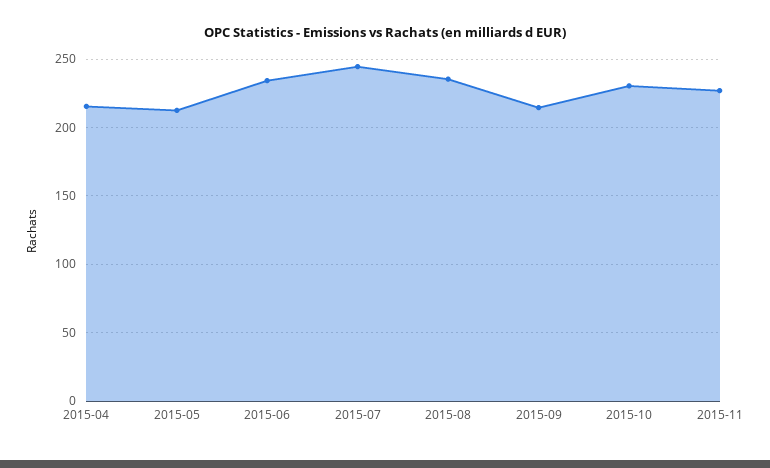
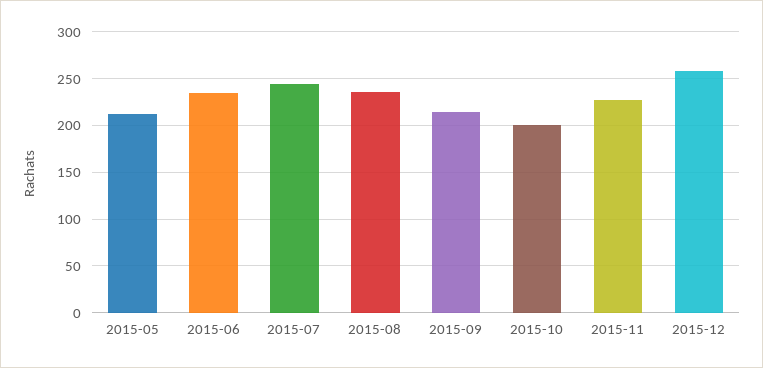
2015-04: 215 -> none
2015-10: 230 -> 200
2015-12: none -> 260

